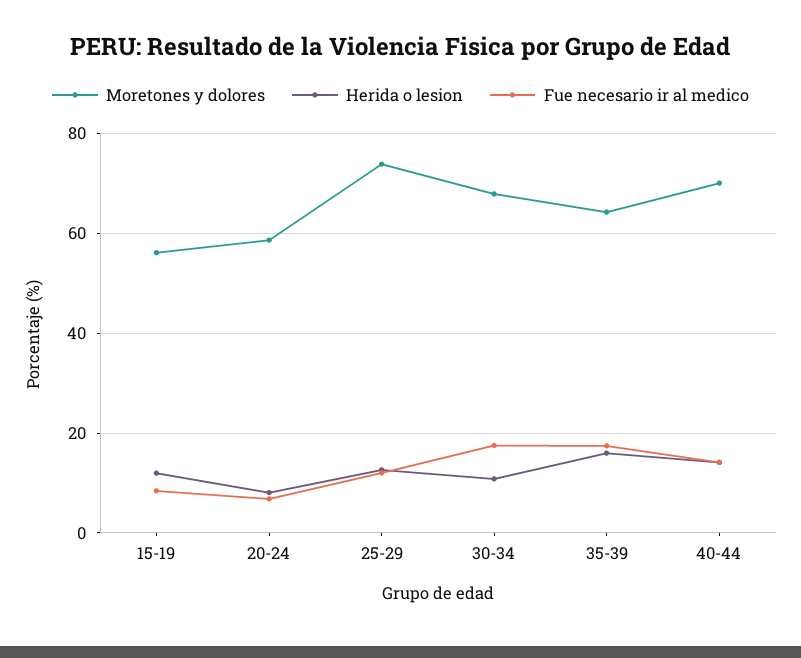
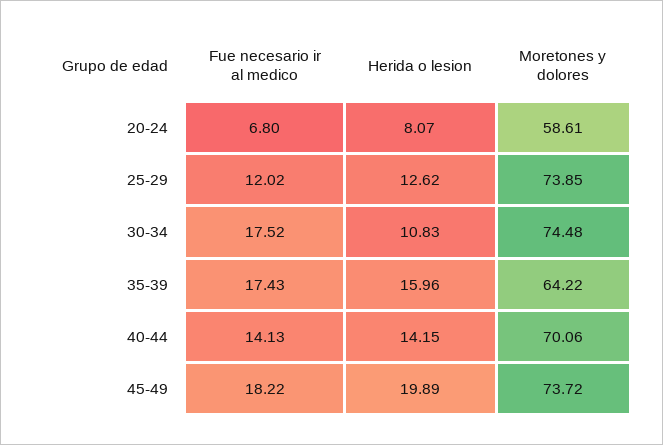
Moretones y dolores, 15-19: 56 -> none
Herida o lesion, 15-19: 12 -> none
Fue necesario ir al medico, 15-19: 8 -> none
Moretones y dolores, 30-34: 68 -> 74.48
Fue necesario ir al medico, 45-49: none -> 18.22
Herida o lesion, 45-49: none -> 19.89
Moretones y dolores, 45-49: none -> 73.72

